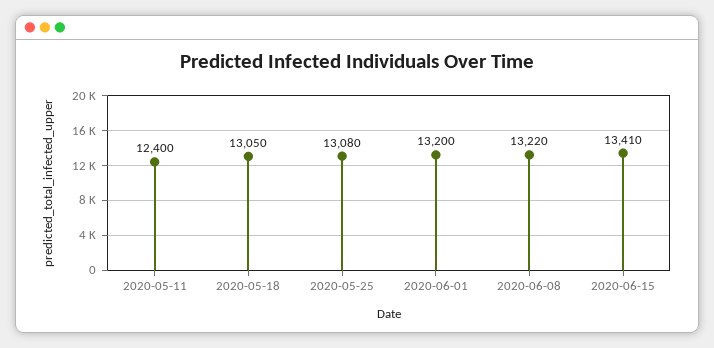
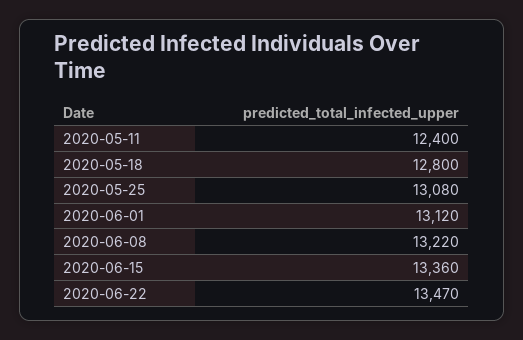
2020-05-18: 13050 -> 12800
2020-06-01: 13200 -> 13120
2020-06-15: 13410 -> 13360
2020-06-22: none -> 13470

